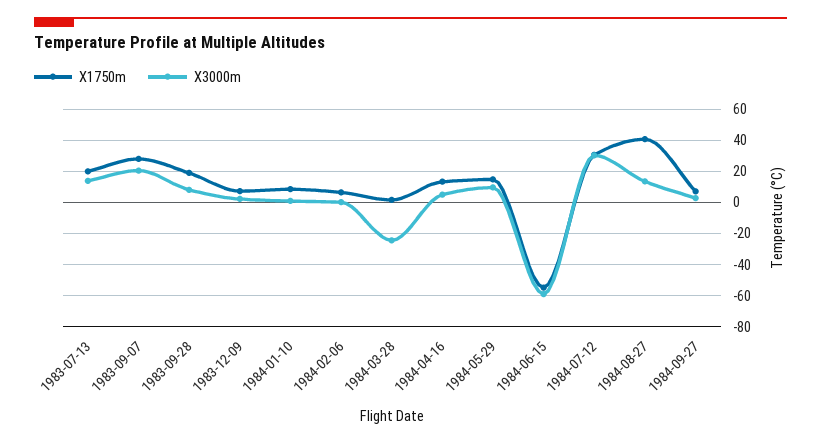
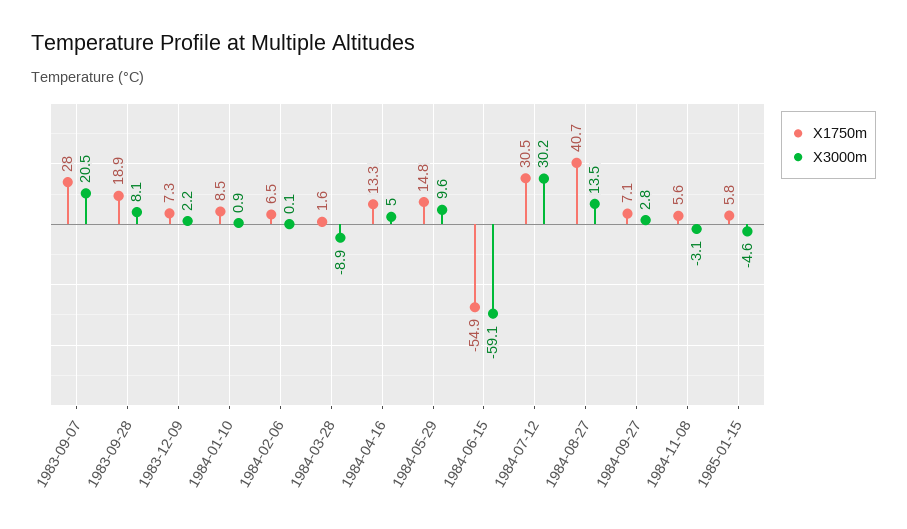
X1750m, 1983-07-13: 20 -> none
X3000m, 1983-07-13: 15 -> none
X3000m, 1984-03-28: -25 -> -8.9
X1750m, 1984-11-08: none -> 5.6
X3000m, 1984-11-08: none -> -3.1
X1750m, 1985-01-15: none -> 5.8
X3000m, 1985-01-15: none -> -4.6

